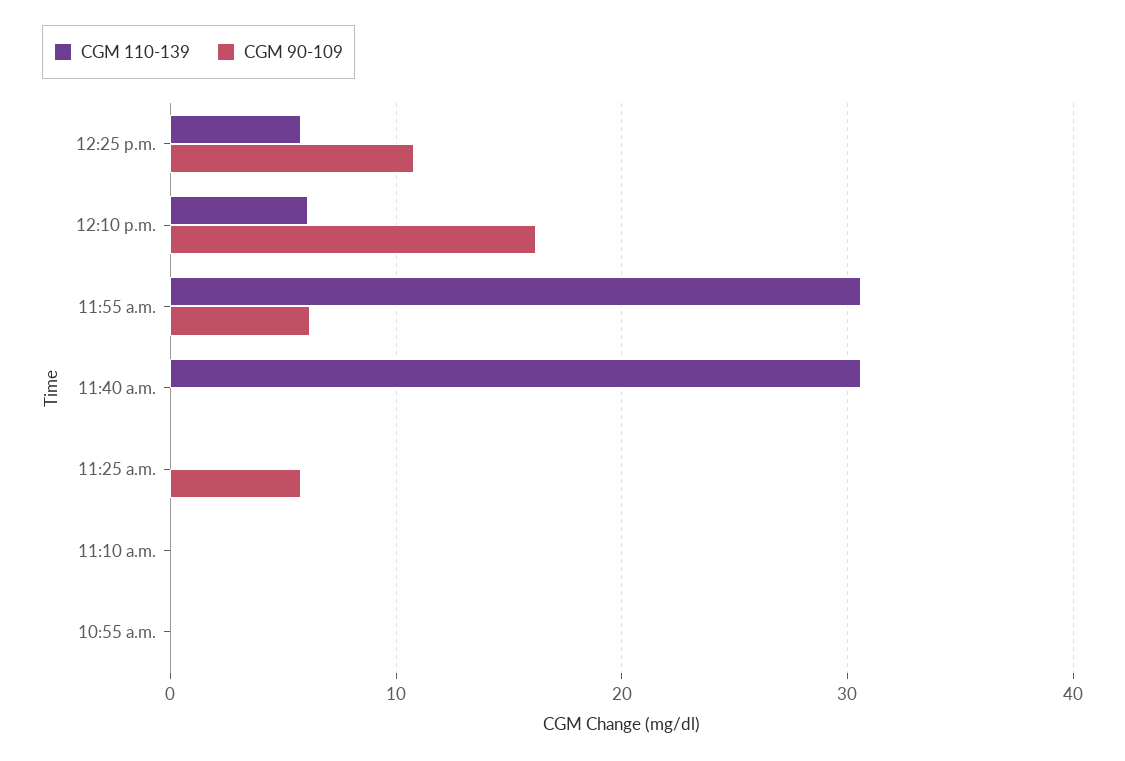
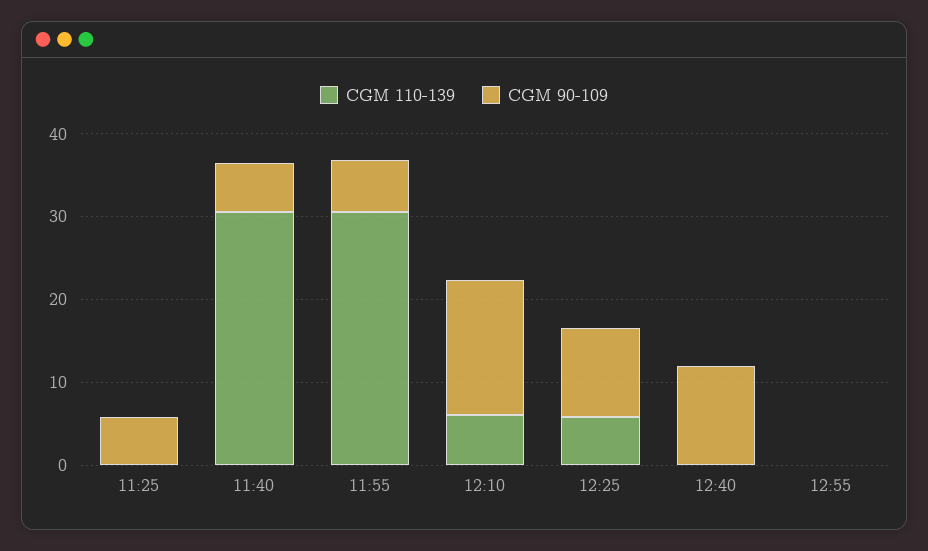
CGM 90-109, 11:40 a.m.: 0 -> 6
CGM 110-139, 11:10 a.m.: 0 -> none
CGM 90-109, 11:10 a.m.: 0 -> none
CGM 110-139, 10:55 a.m.: 0 -> none
CGM 90-109, 10:55 a.m.: 0 -> none
CGM 110-139, 12:40: none -> 0
CGM 90-109, 12:40: none -> 12
CGM 110-139, 12:55: none -> 0
CGM 90-109, 12:55: none -> 0

